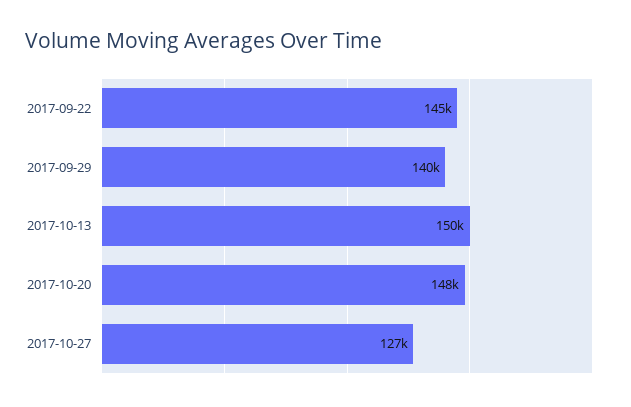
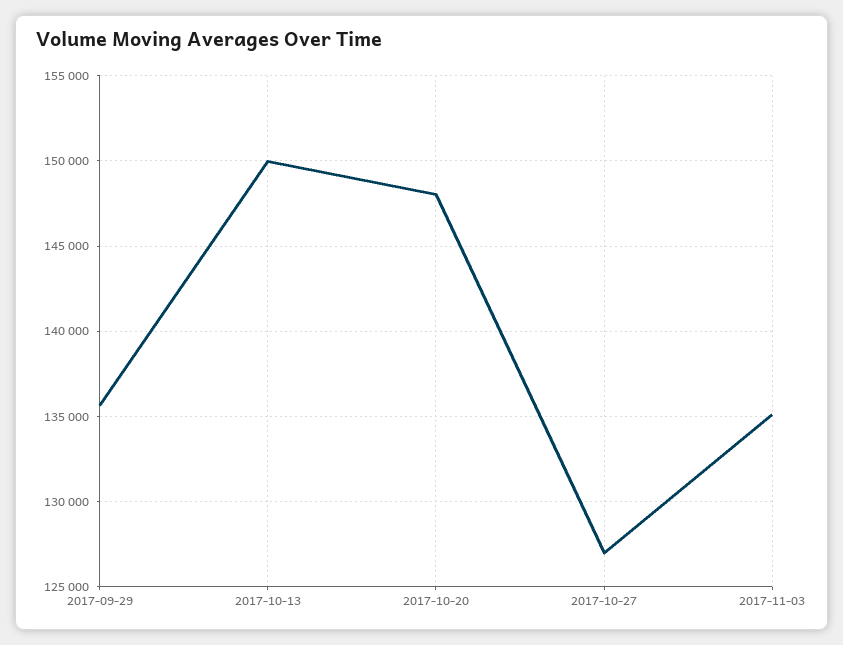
2017-09-22: 145000 -> none
2017-09-29: 140000 -> 135500
2017-11-03: none -> 135000

